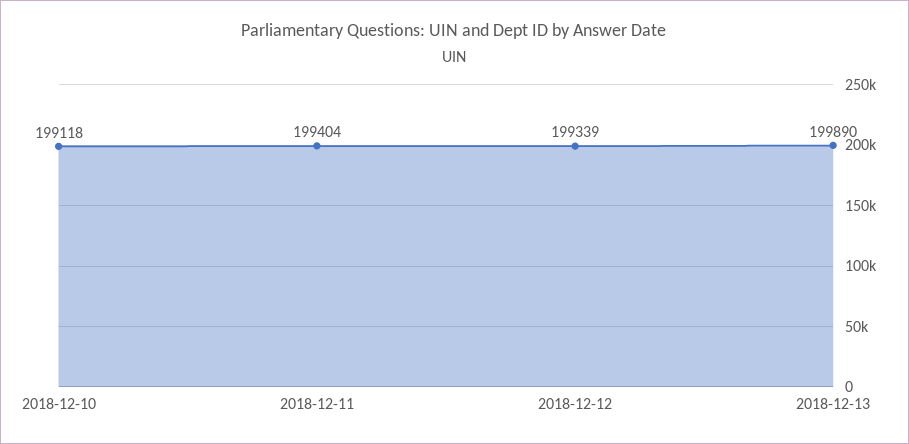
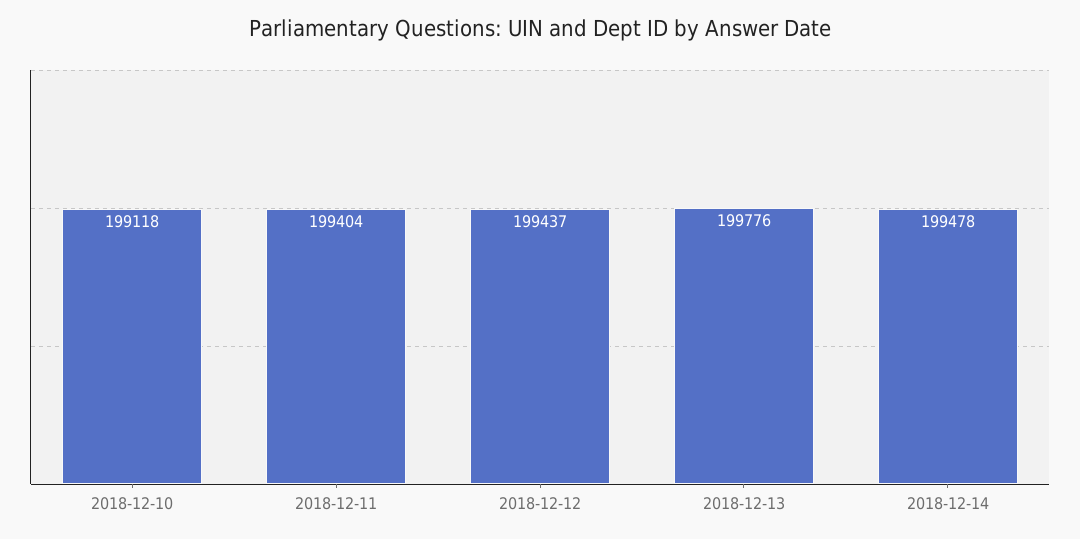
2018-12-12: 199339 -> 199437
2018-12-13: 199890 -> 199776
2018-12-14: none -> 199478

